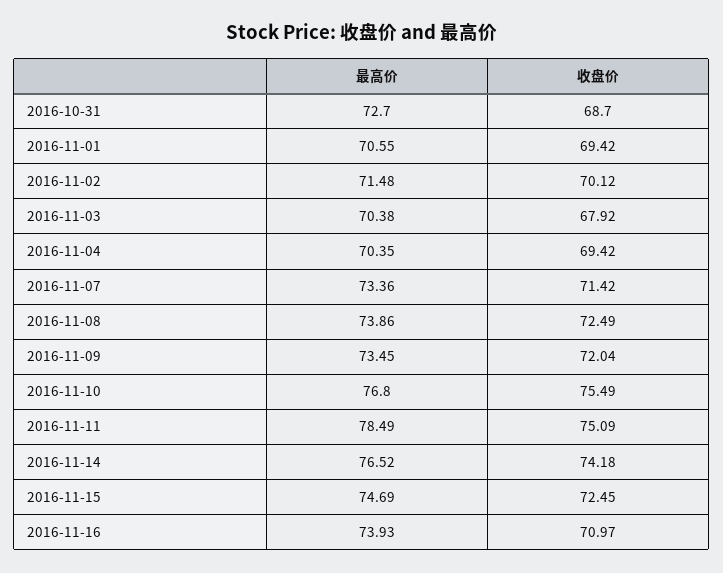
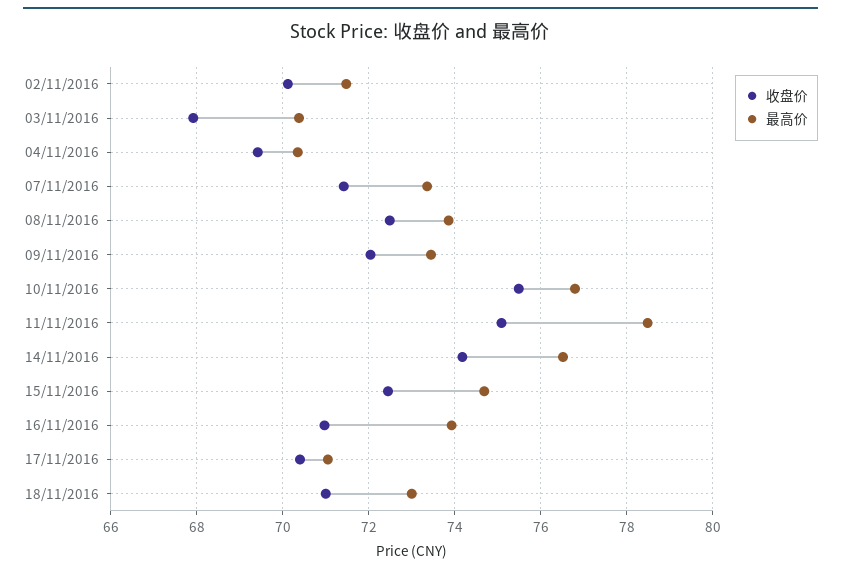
最高价, 2016-10-31: 72.7 -> none
收盘价, 2016-10-31: 68.7 -> none
最高价, 2016-11-01: 70.55 -> none
收盘价, 2016-11-01: 69.42 -> none
收盘价, 17/11/2016: none -> 70.4
最高价, 17/11/2016: none -> 71
收盘价, 18/11/2016: none -> 71
最高价, 18/11/2016: none -> 73

